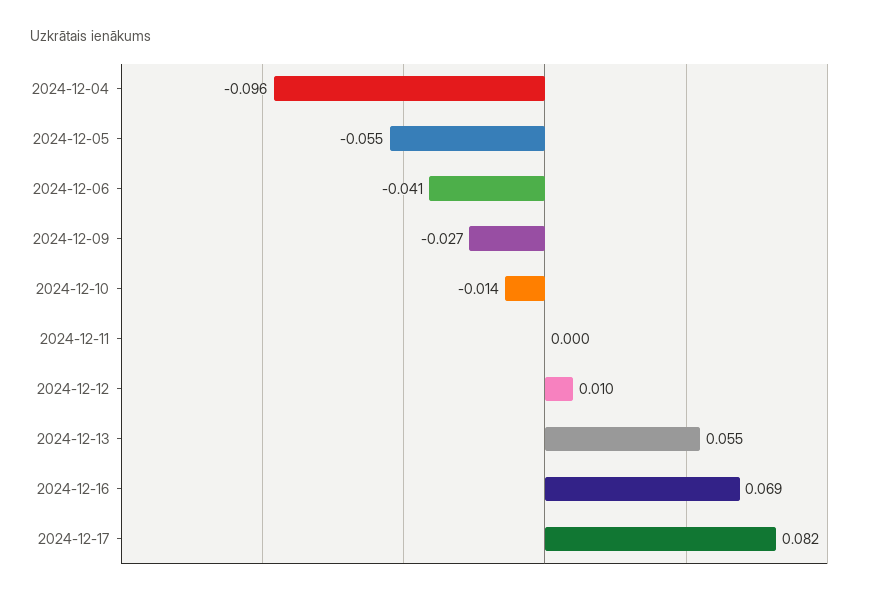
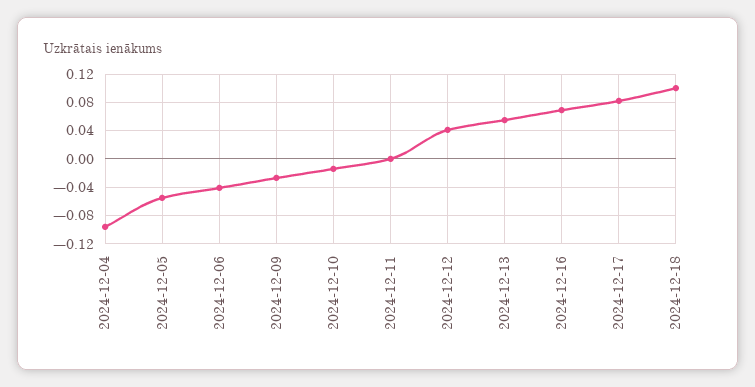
2024-12-12: 0.01 -> 0.04
2024-12-18: none -> 0.1

